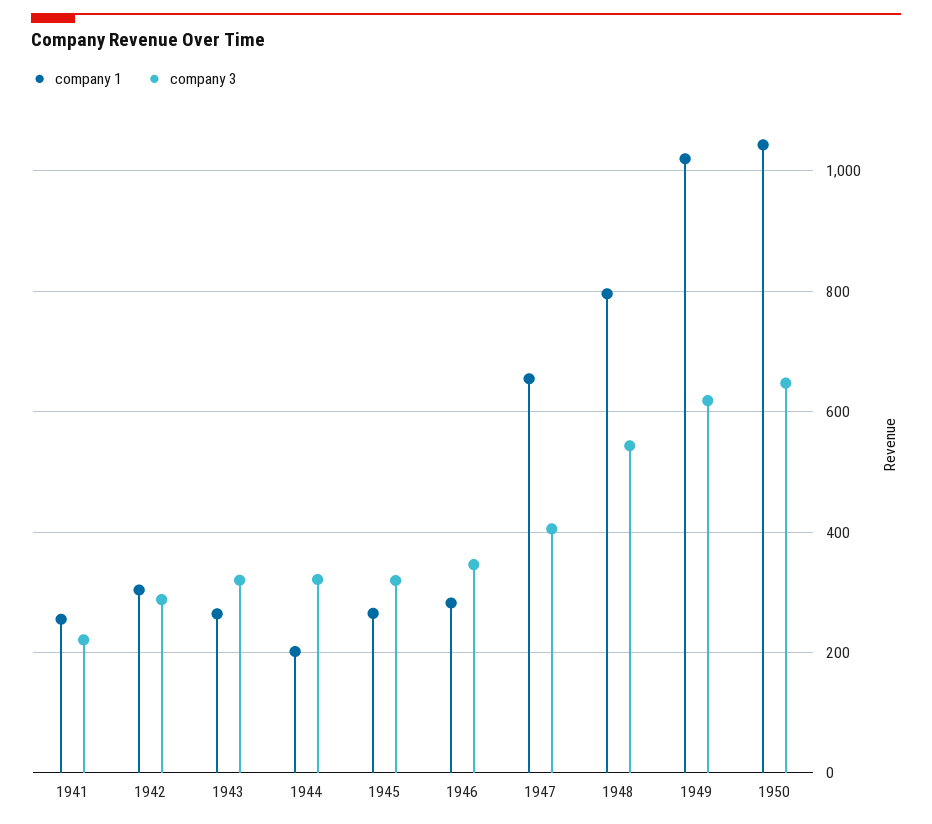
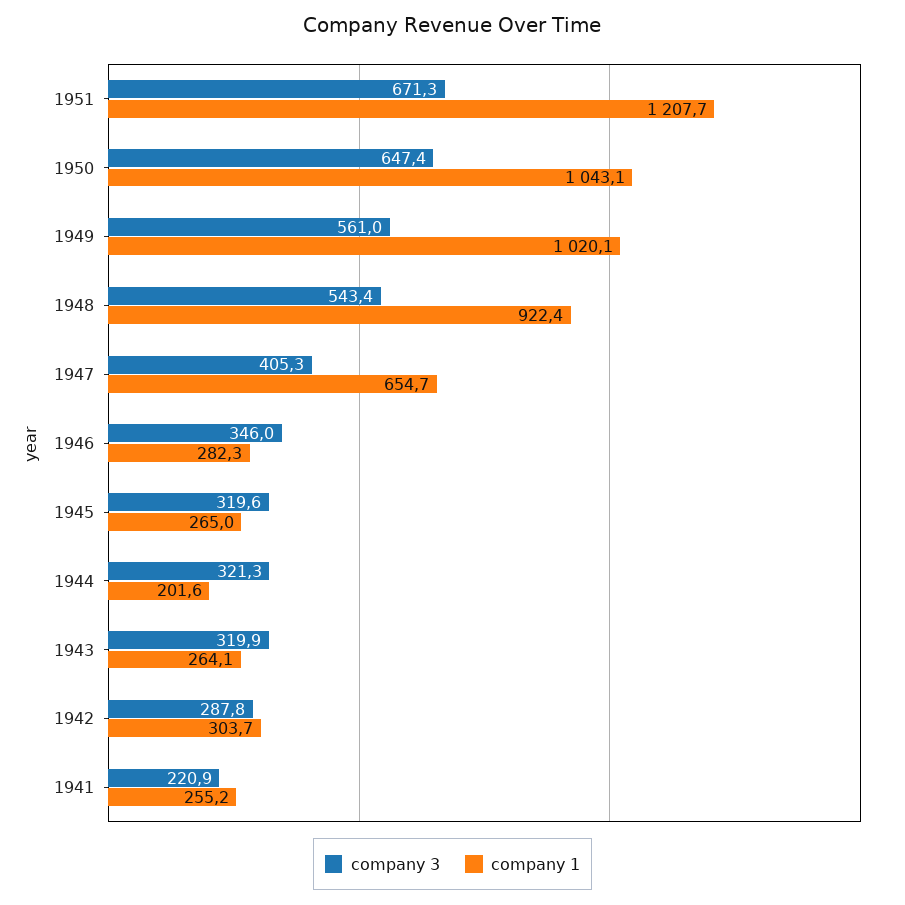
company 1, 1948: 800 -> 922.4
company 3, 1949: 620 -> 561
company 3, 1951: none -> 671.3
company 1, 1951: none -> 1207.7

